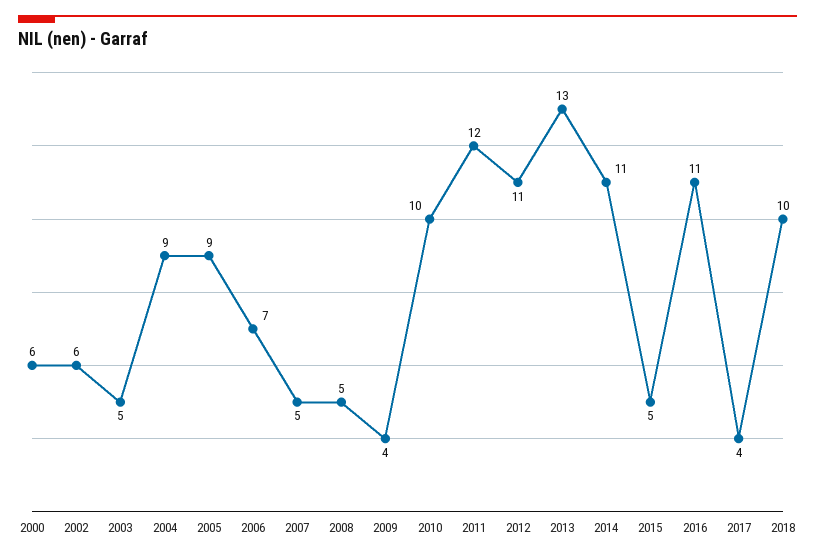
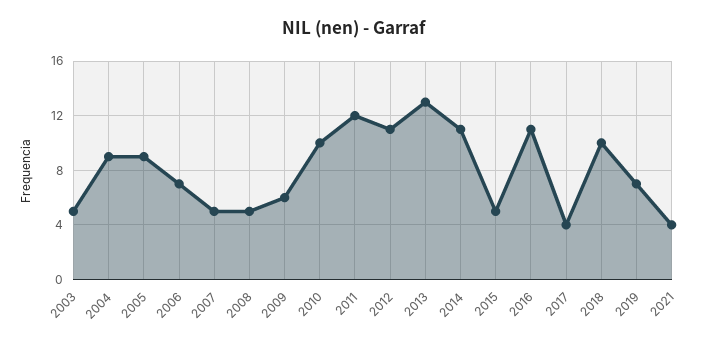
2000: 6 -> none
2002: 6 -> none
2009: 4 -> 6
2019: none -> 7
2021: none -> 4

